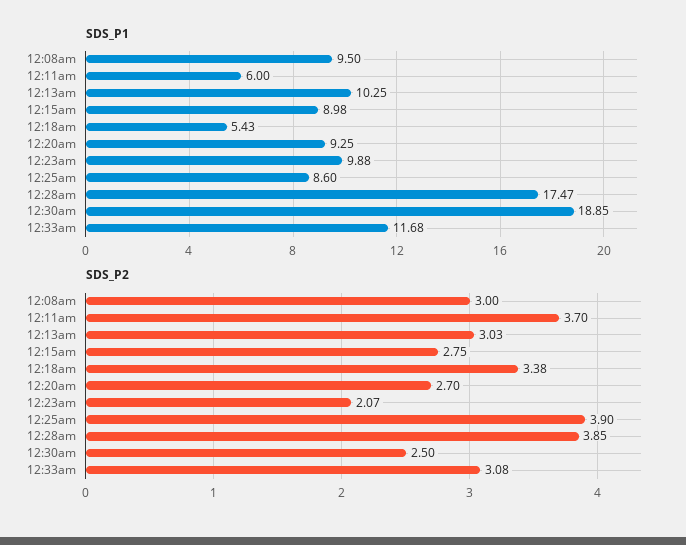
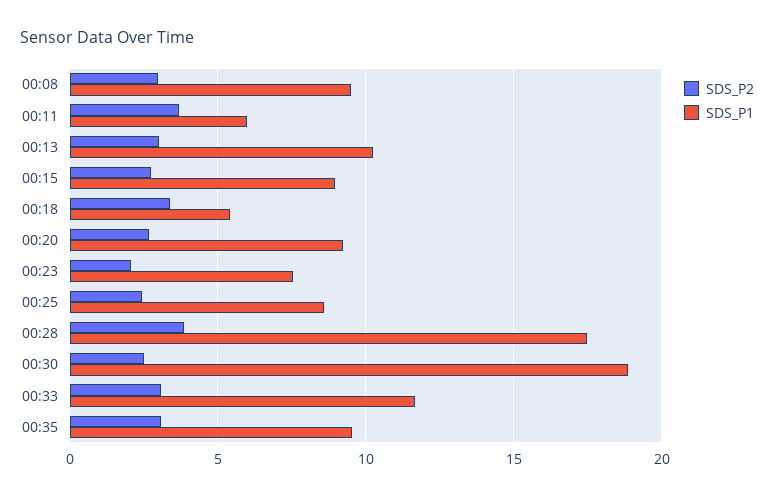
SDS_P1, 12:23am: 9.88 -> 7.5
SDS_P2, 12:25am: 3.9 -> 2.5
SDS_P2, 00:35: none -> 3
SDS_P1, 00:35: none -> 9.5

